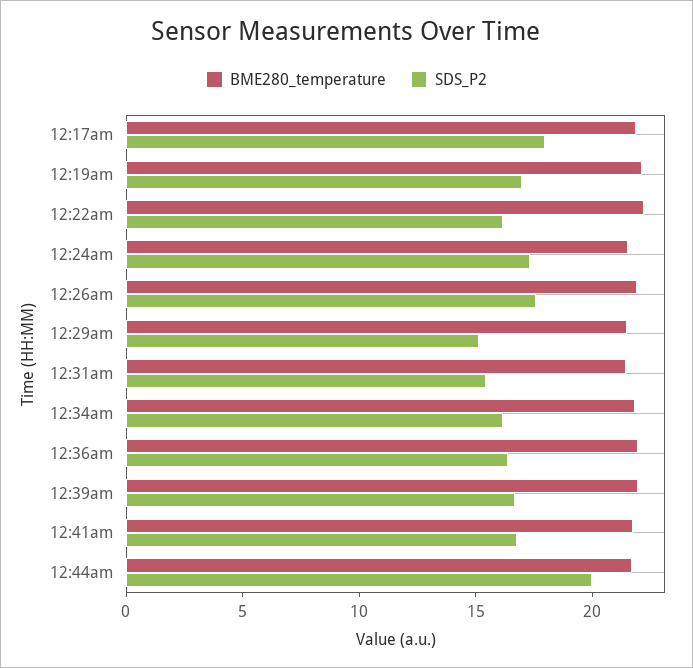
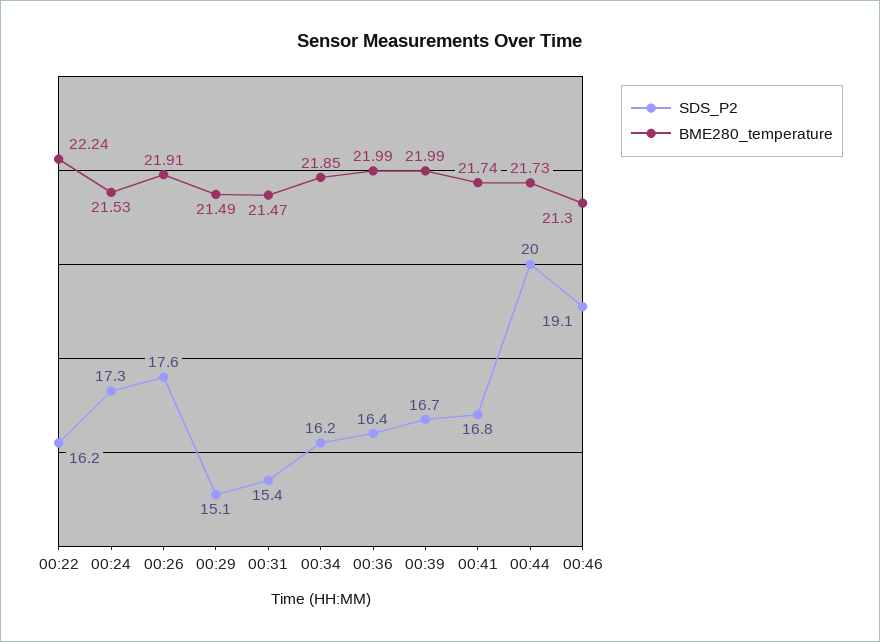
BME280_temperature, 12:17am: 22 -> none
SDS_P2, 12:17am: 18 -> none
BME280_temperature, 12:19am: 22 -> none
SDS_P2, 12:19am: 17 -> none
SDS_P2, 00:46: none -> 19.1
BME280_temperature, 00:46: none -> 21.3

